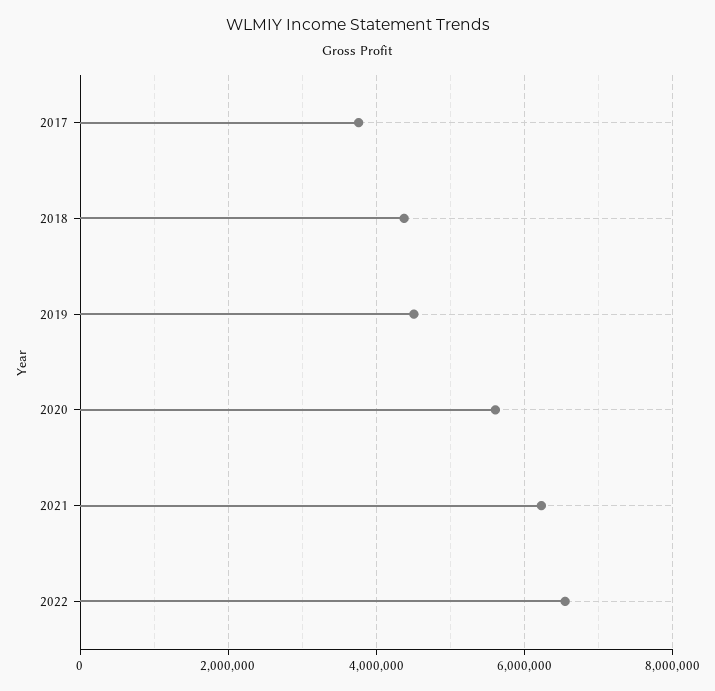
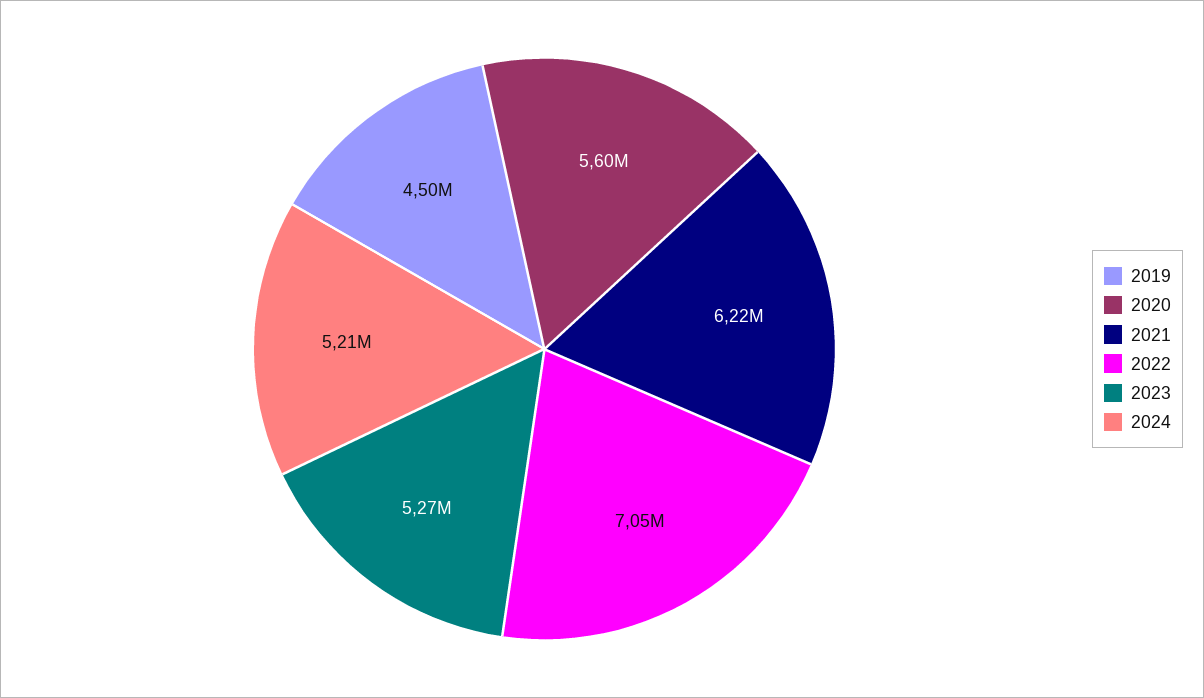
2017: 3800000 -> none
2018: 4400000 -> none
2022: 6600000 -> 7050000
2023: none -> 5270000
2024: none -> 5210000

